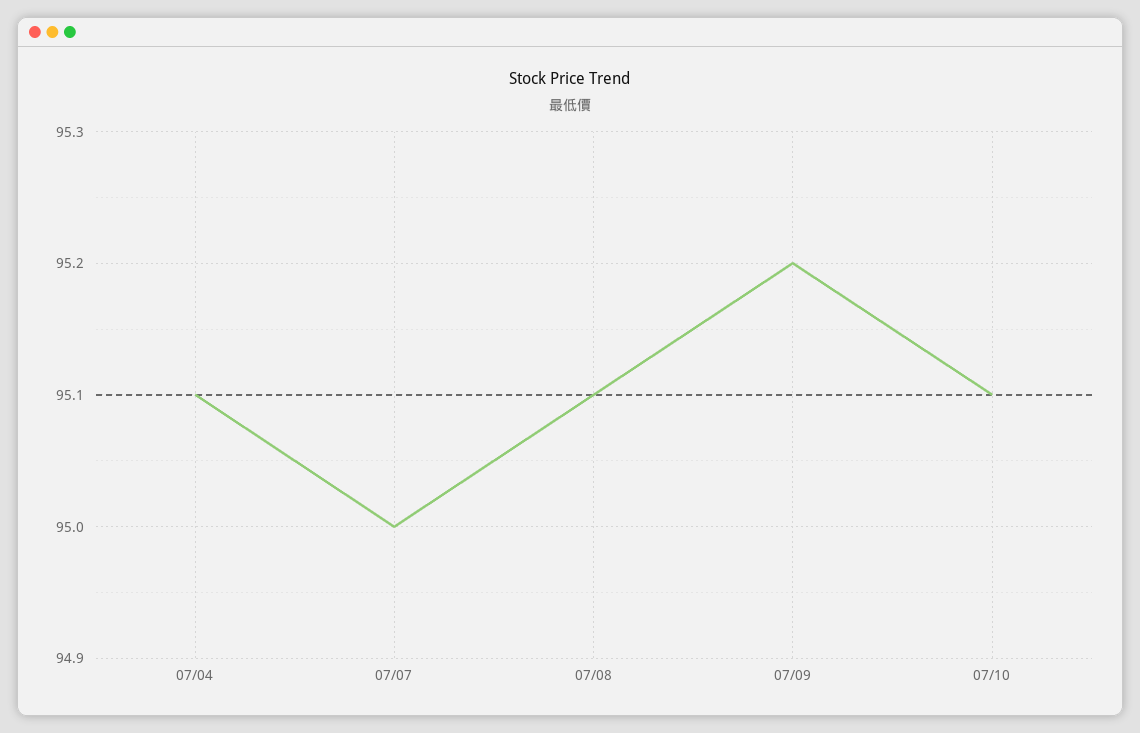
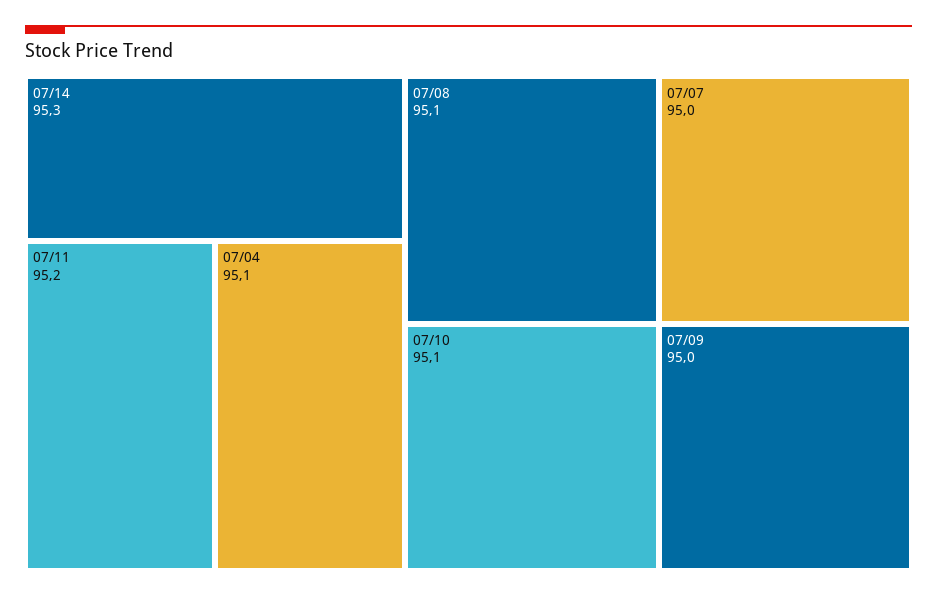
07/09: 95.2 -> 95
07/14: none -> 95.3
07/11: none -> 95.2

